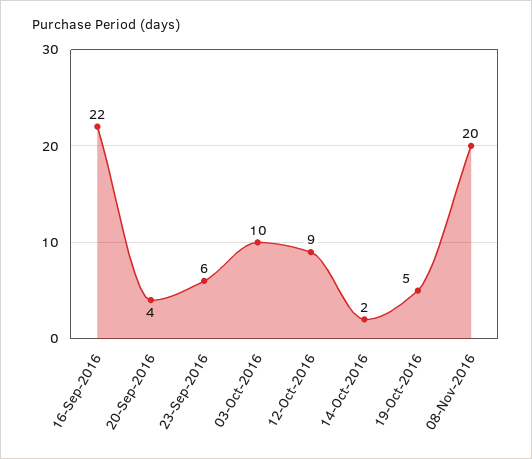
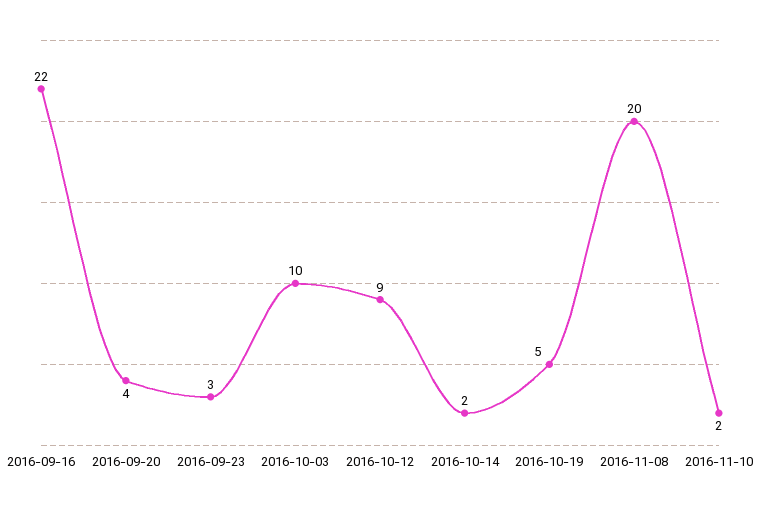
23-Sep-2016: 6 -> 3
2016-11-10: none -> 2

